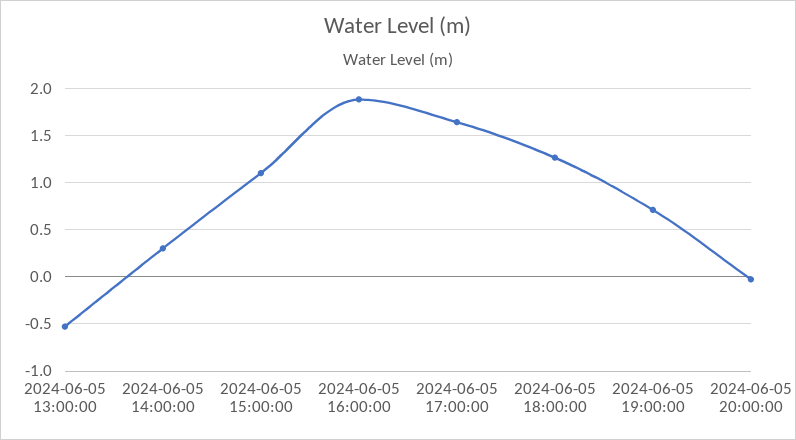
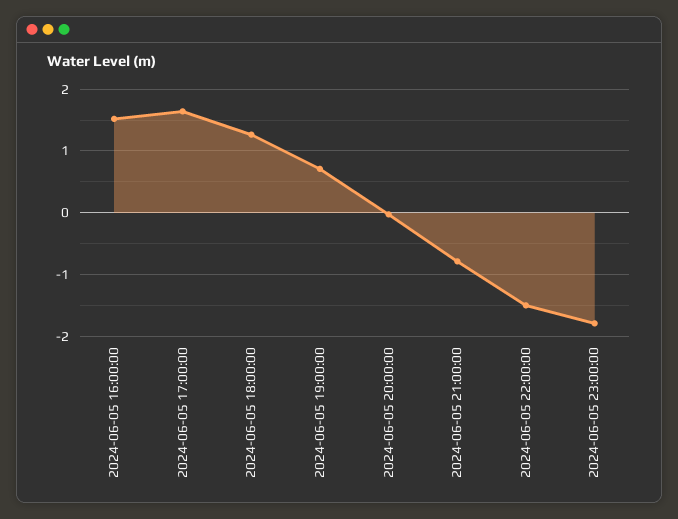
2024-06-05 13:00:00: -0.5 -> none
2024-06-05 14:00:00: 0.3 -> none
2024-06-05 15:00:00: 1.1 -> none
2024-06-05 16:00:00: 1.9 -> 1.5
2024-06-05 21:00:00: none -> -0.8
2024-06-05 22:00:00: none -> -1.5
2024-06-05 23:00:00: none -> -1.8

